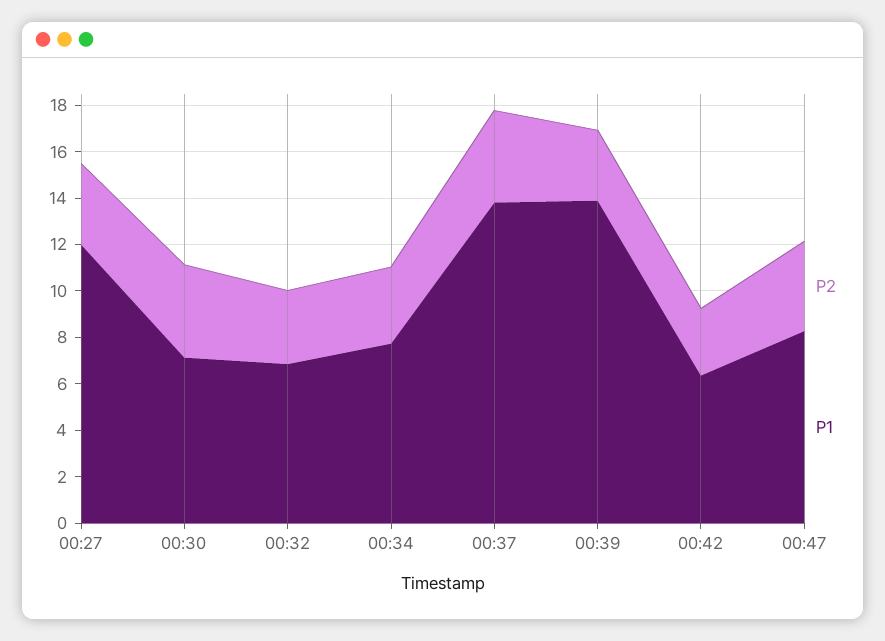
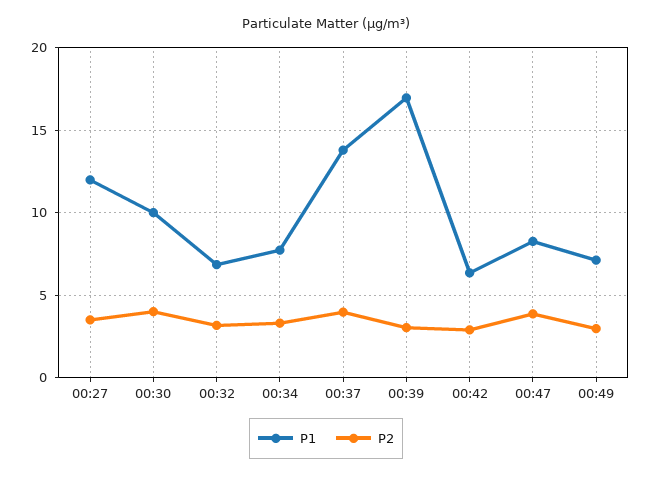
P1, 00:30: 7 -> 10
P1, 00:39: 14 -> 17
P1, 00:49: none -> 7
P2, 00:49: none -> 3

